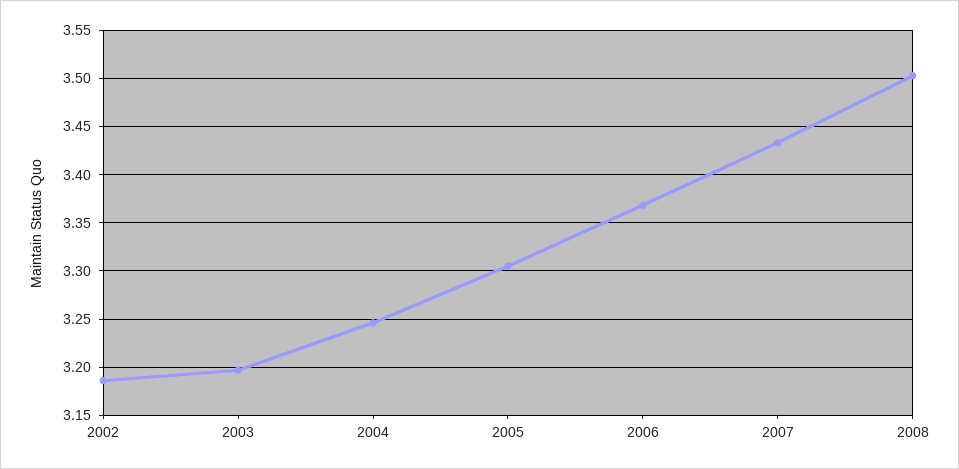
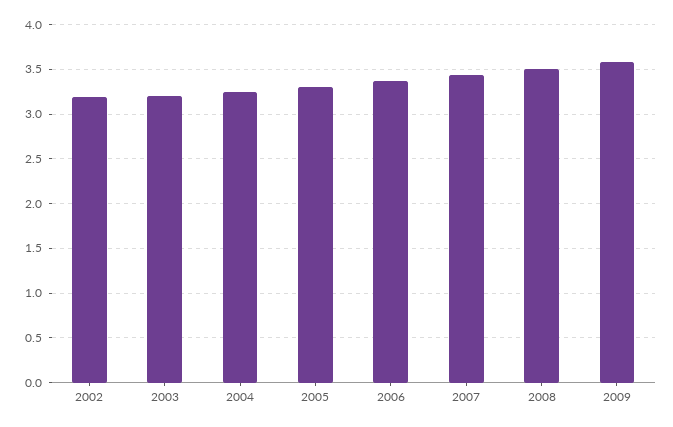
2009: none -> 3.6

